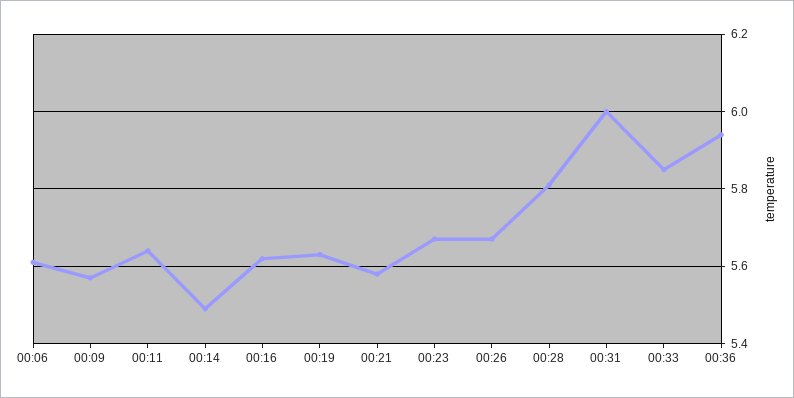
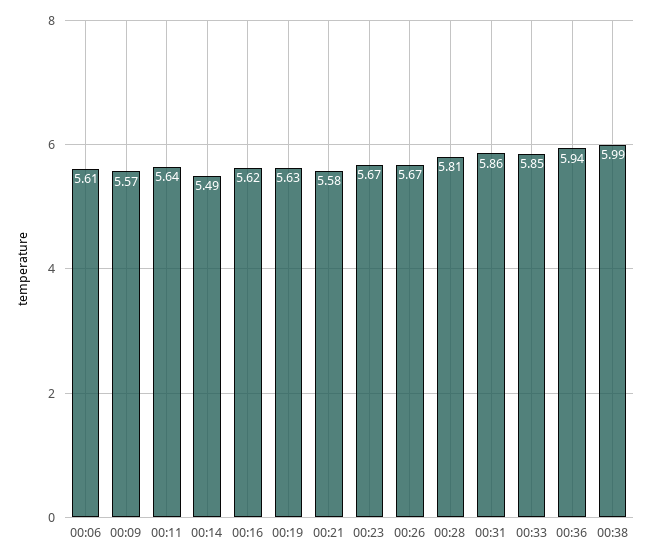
00:31: 6 -> 5.86
00:38: none -> 5.99

